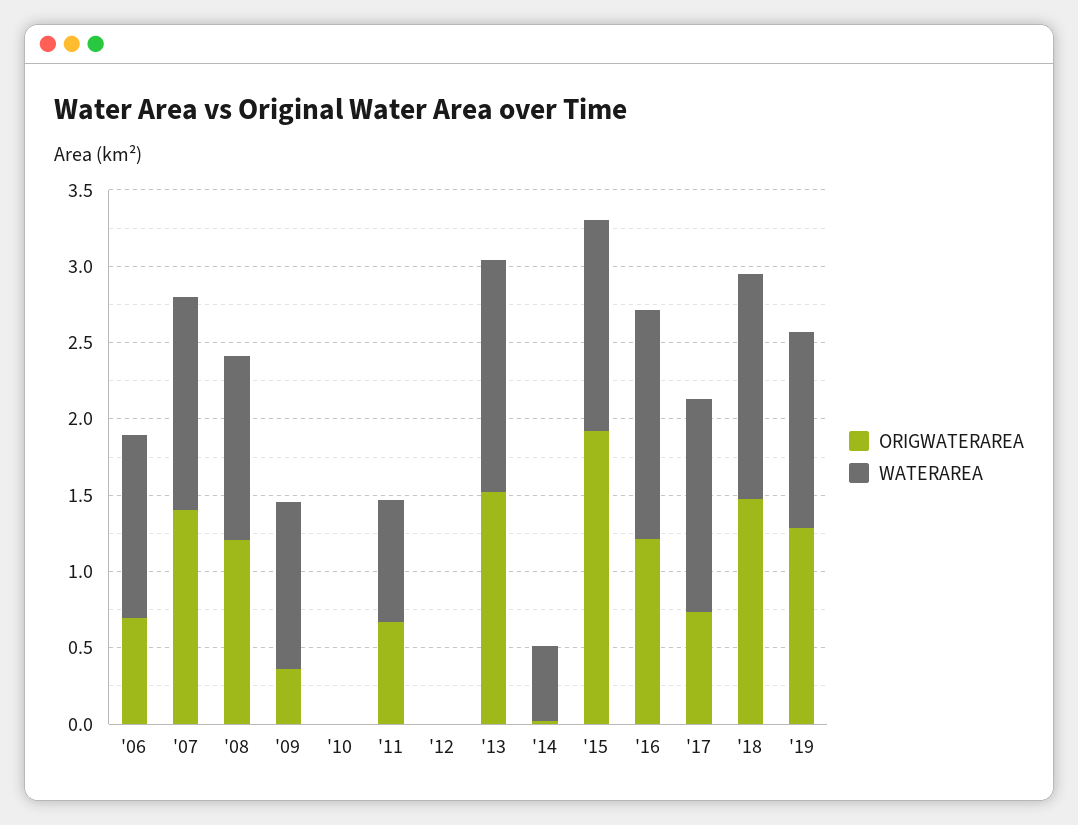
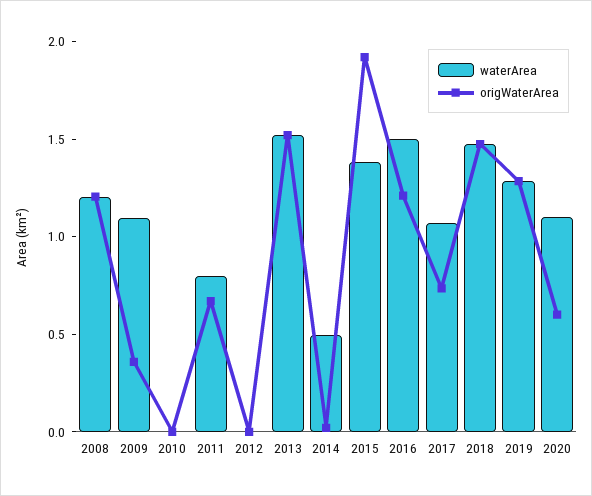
ORIGWATERAREA, '06: 0.7 -> none
WATERAREA, '06: 1.2 -> none
ORIGWATERAREA, '07: 1.4 -> none
WATERAREA, '07: 1.4 -> none
WATERAREA, '17: 1.4 -> 1.1
WATERAREA, 2020: none -> 1.1
ORIGWATERAREA, 2020: none -> 0.6

